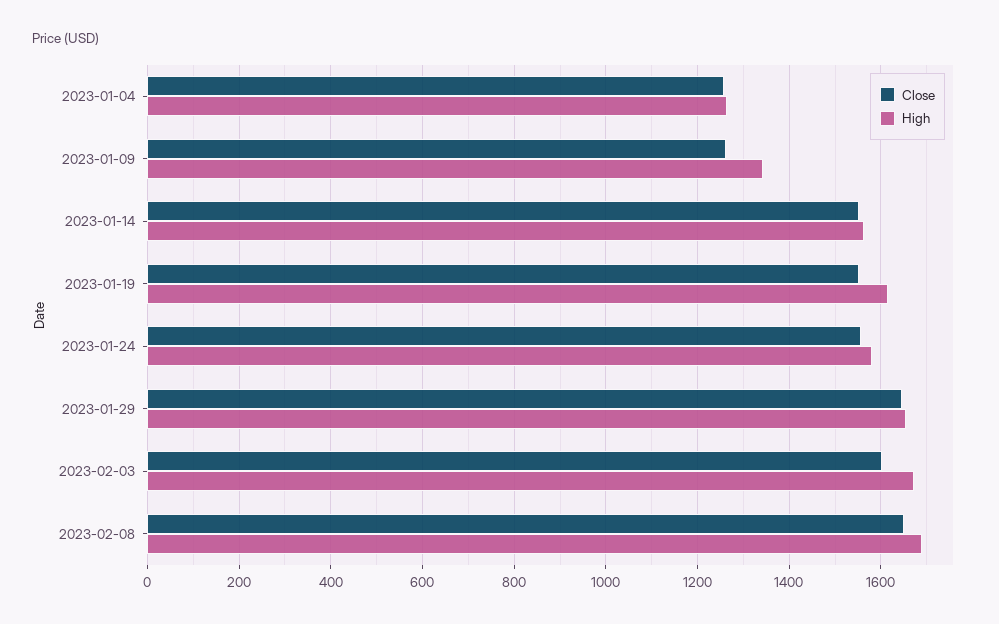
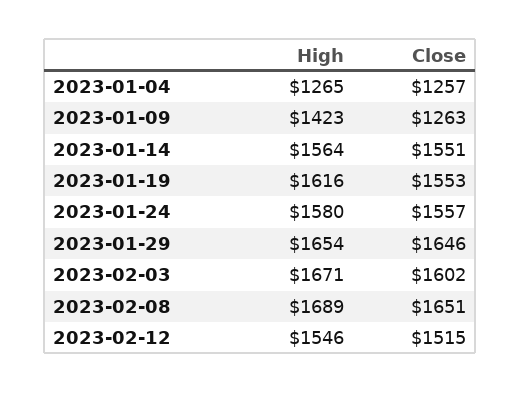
High, 2023-01-09: 1340 -> 1423
High, 2023-02-12: none -> 1546
Close, 2023-02-12: none -> 1515

